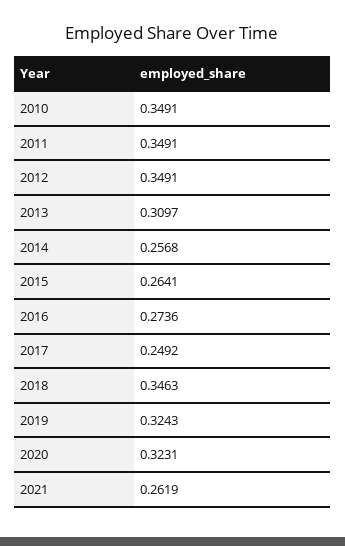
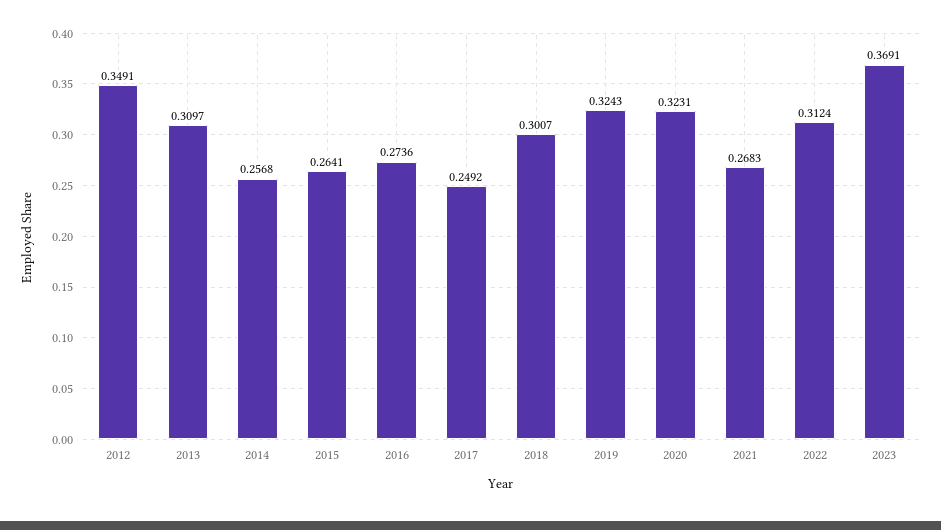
2010: 0.3491 -> none
2011: 0.3491 -> none
2018: 0.3463 -> 0.3007
2021: 0.2619 -> 0.2683
2022: none -> 0.3124
2023: none -> 0.3691

